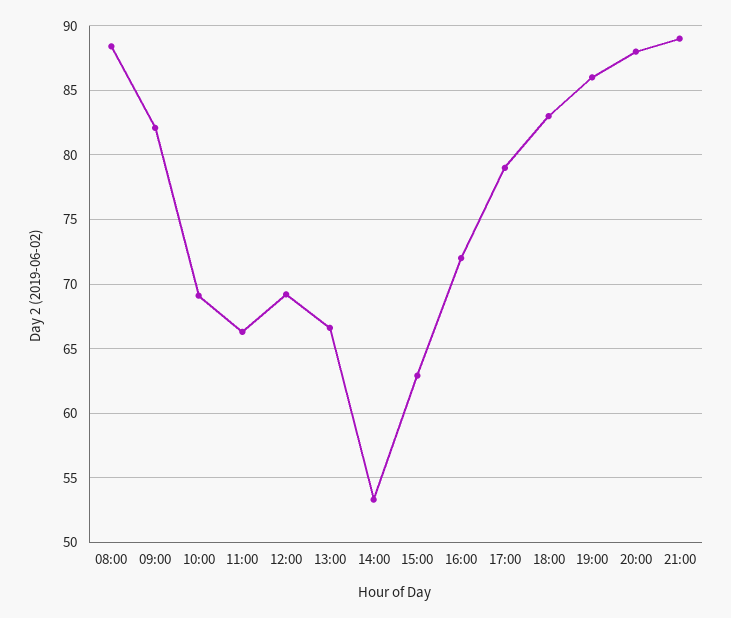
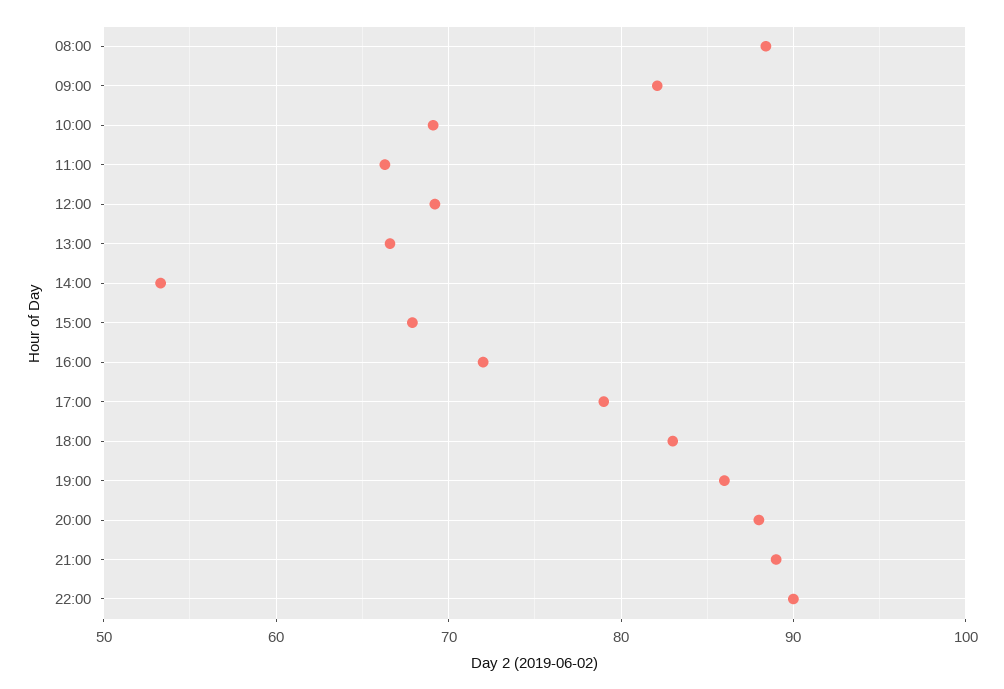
15:00: 63 -> 68
22:00: none -> 90

